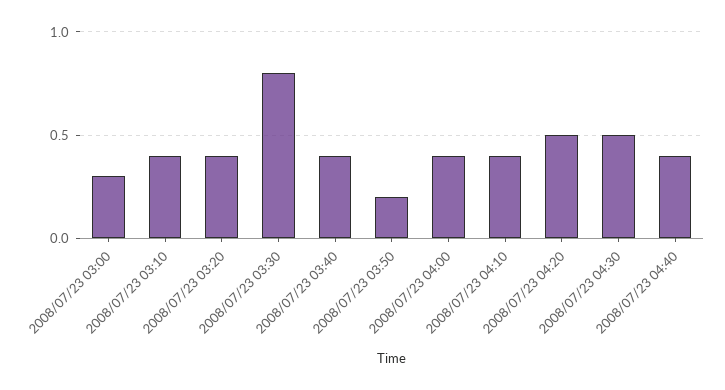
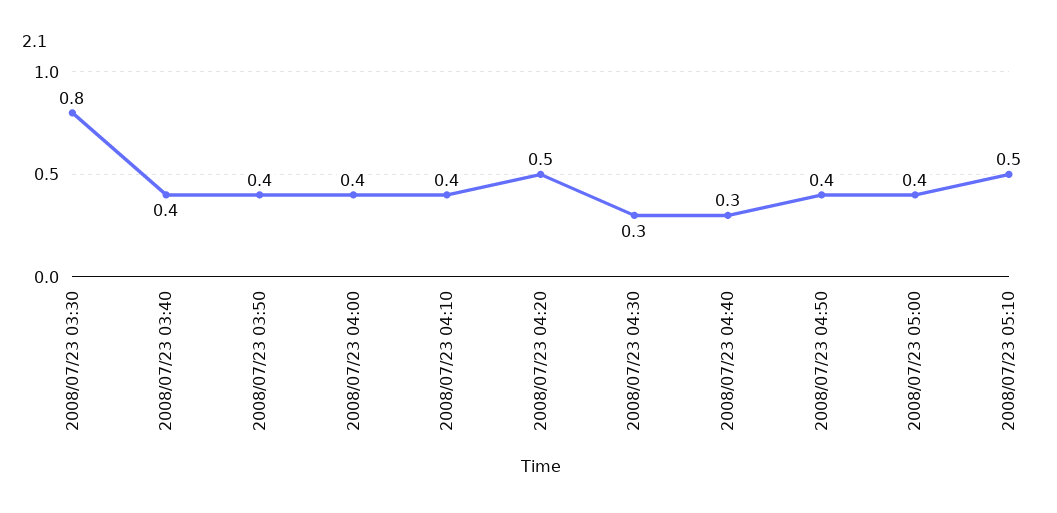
2008/07/23 03:00: 0.3 -> none
2008/07/23 03:10: 0.4 -> none
2008/07/23 03:20: 0.4 -> none
2008/07/23 03:50: 0.2 -> 0.4
2008/07/23 04:30: 0.5 -> 0.3
2008/07/23 04:40: 0.4 -> 0.3
2008/07/23 04:50: none -> 0.4
2008/07/23 05:00: none -> 0.4
2008/07/23 05:10: none -> 0.5

